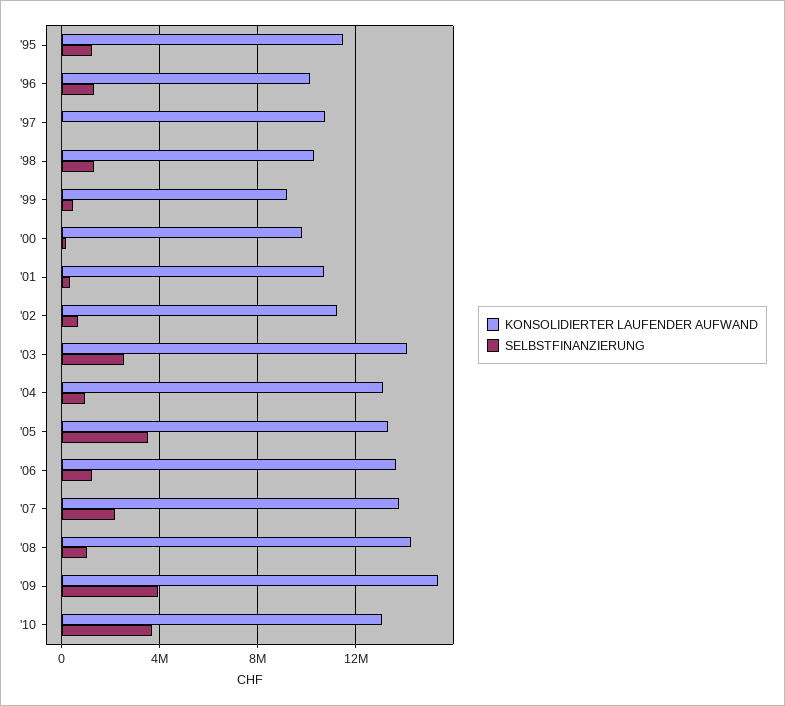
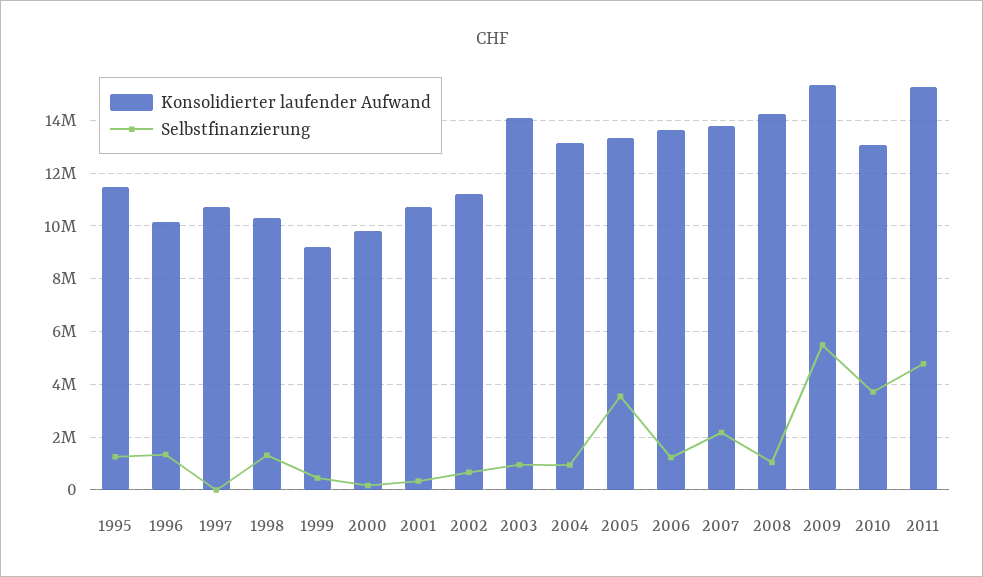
SELBSTFINANZIERUNG, '03: 2500000 -> 1000000
SELBSTFINANZIERUNG, '09: 4000000 -> 5500000
KONSOLIDIERTER LAUFENDER AUFWAND, 2011: none -> 15250000
SELBSTFINANZIERUNG, 2011: none -> 4750000

